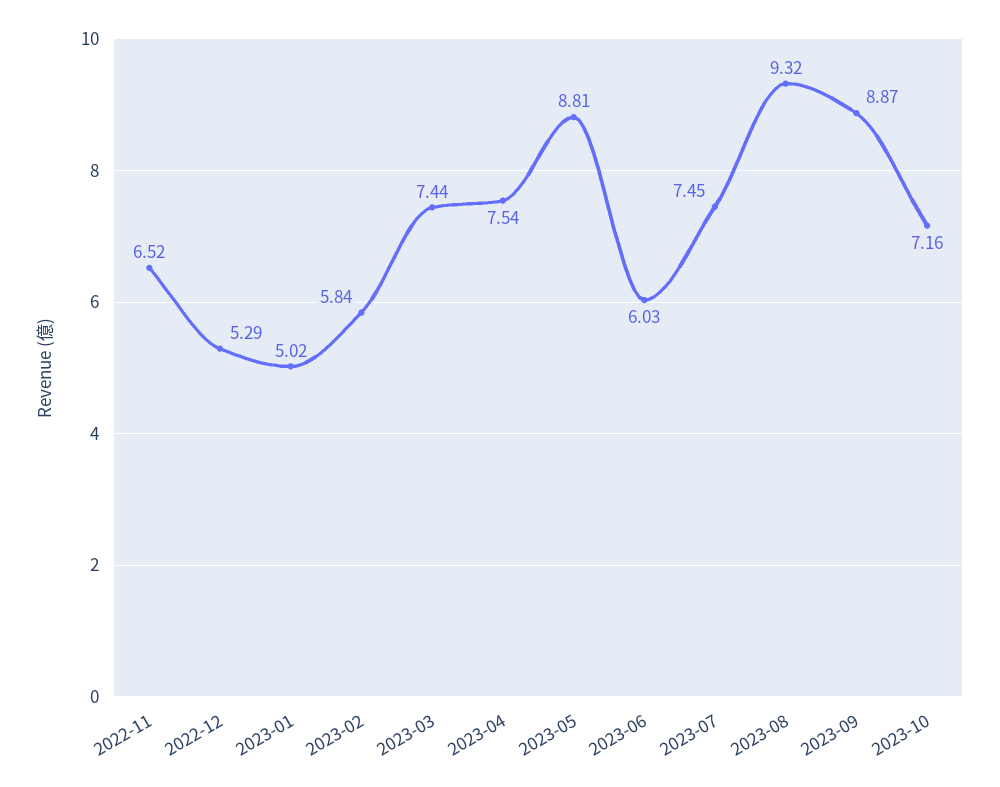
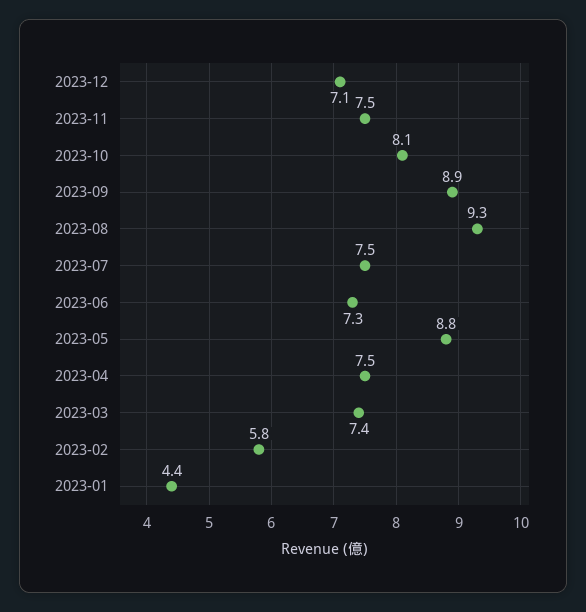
2022-11: 6.52 -> none
2022-12: 5.29 -> none
2023-01: 5.02 -> 4.4
2023-06: 6.03 -> 7.3
2023-10: 7.16 -> 8.1
2023-12: none -> 7.1
2023-11: none -> 7.5

